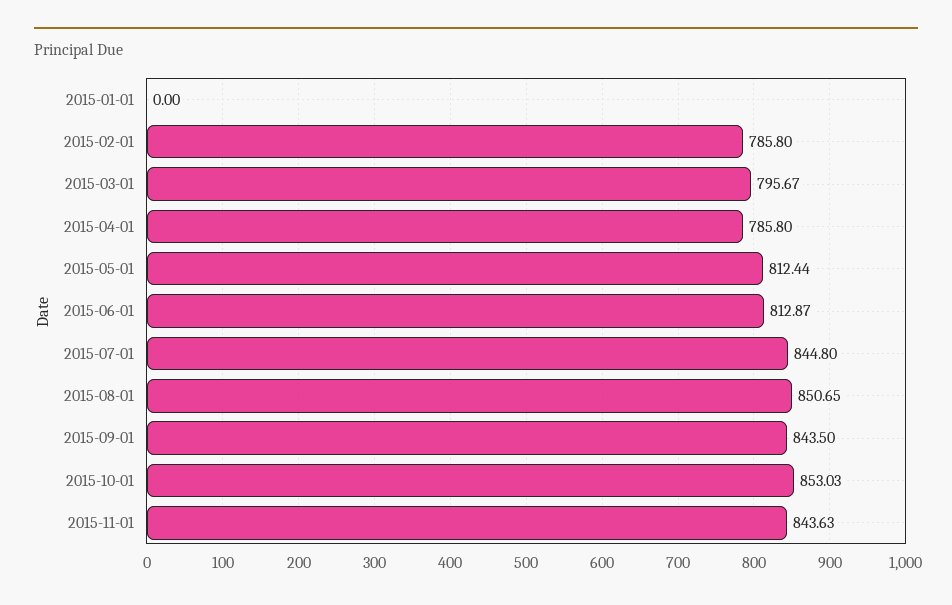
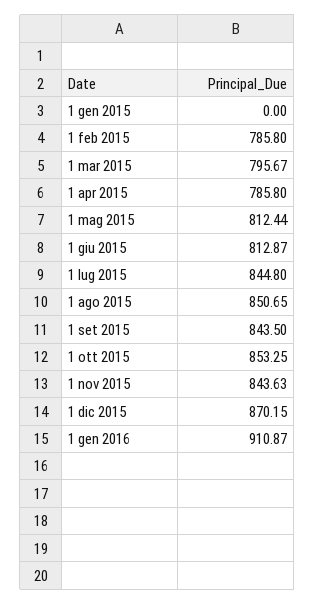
2015-10-01: 853.03 -> 853.25
1 dic 2015: none -> 870.15
1 gen 2016: none -> 910.87

